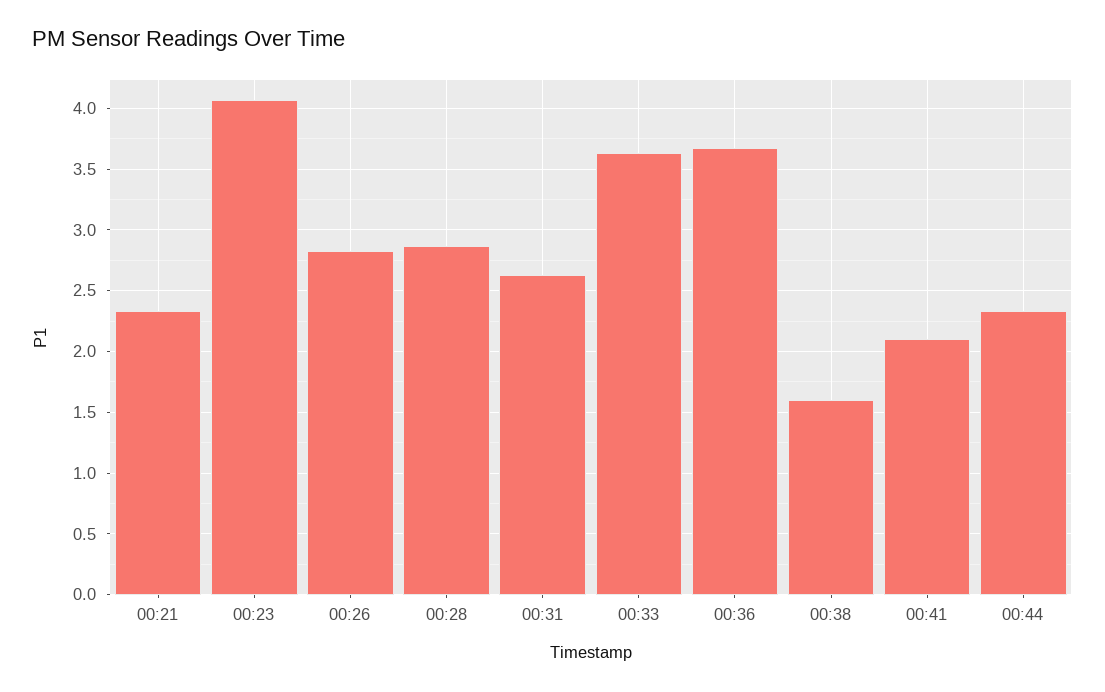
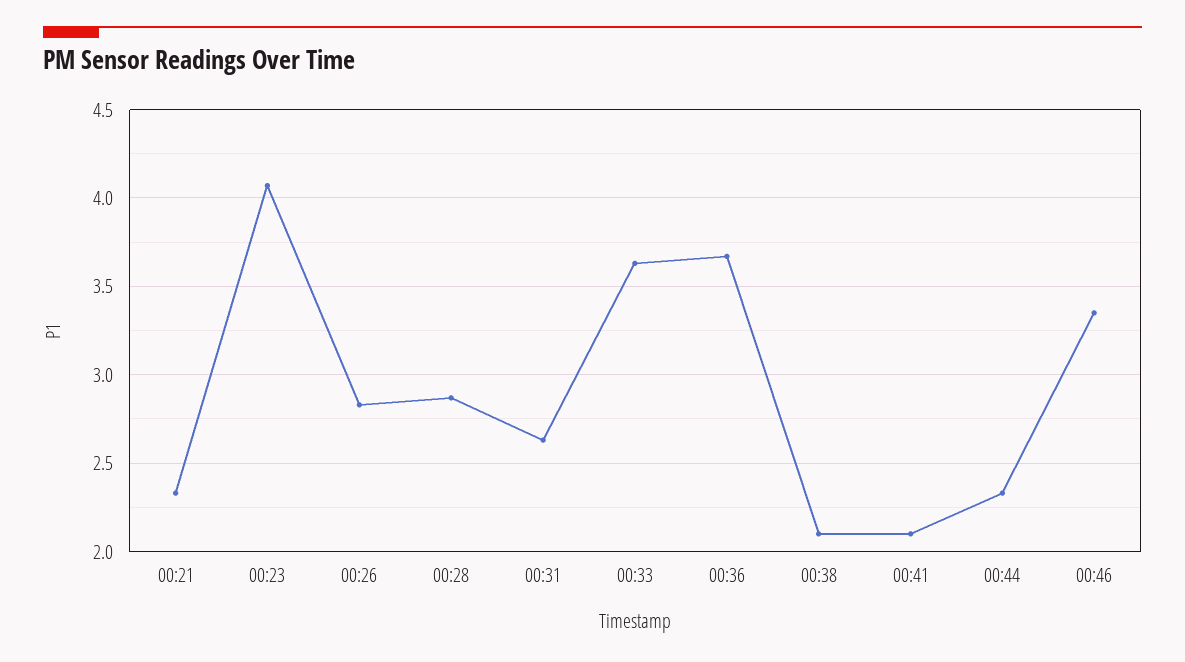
00:38: 1.6 -> 2.1
00:46: none -> 3.35

